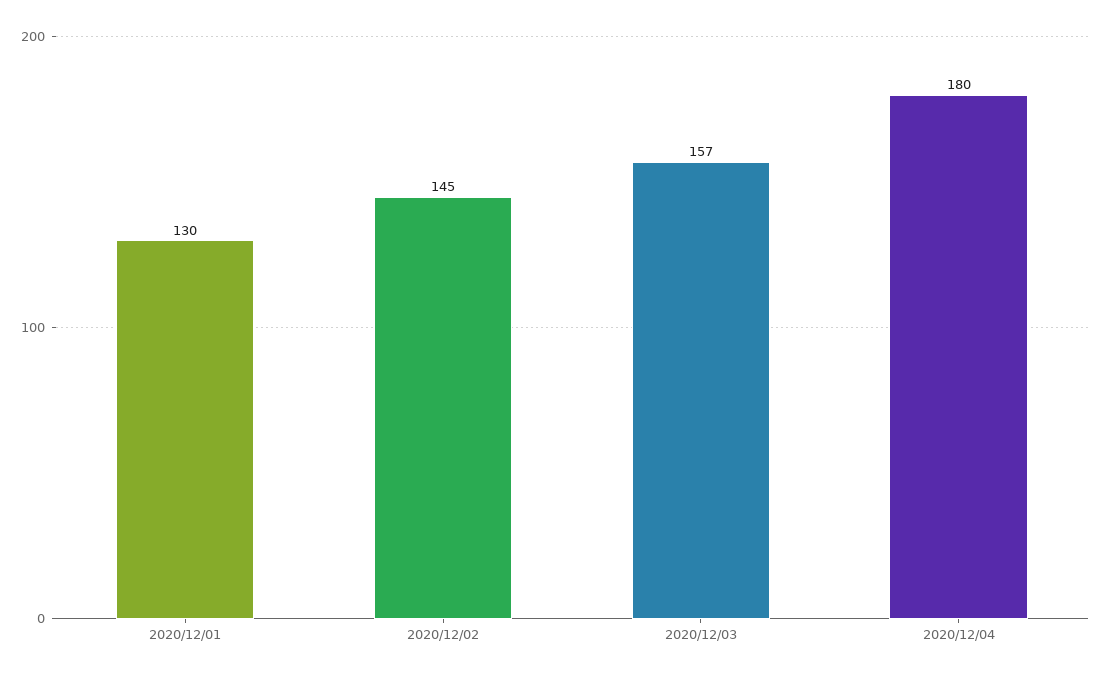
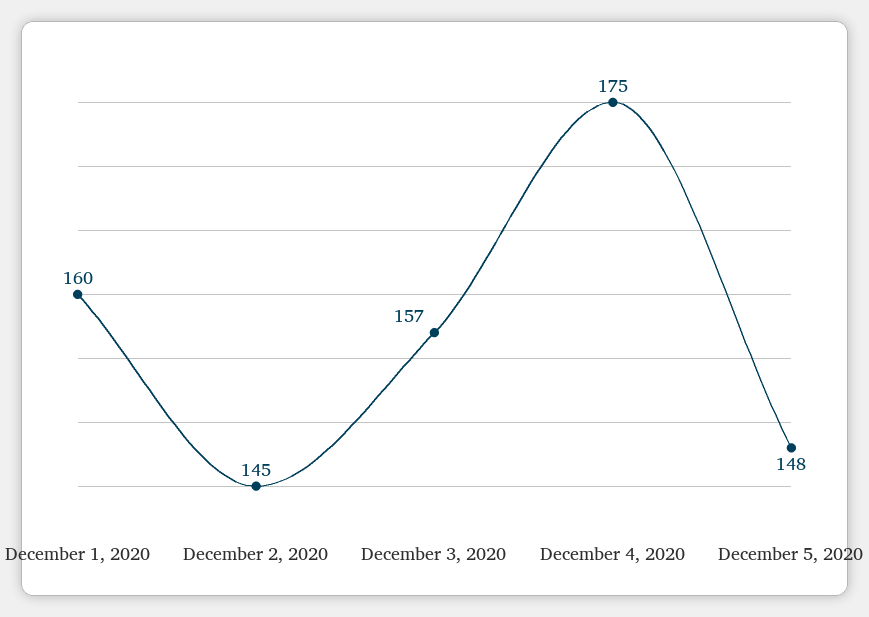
2020/12/01: 130 -> 160
2020/12/04: 180 -> 175
December 5, 2020: none -> 148

